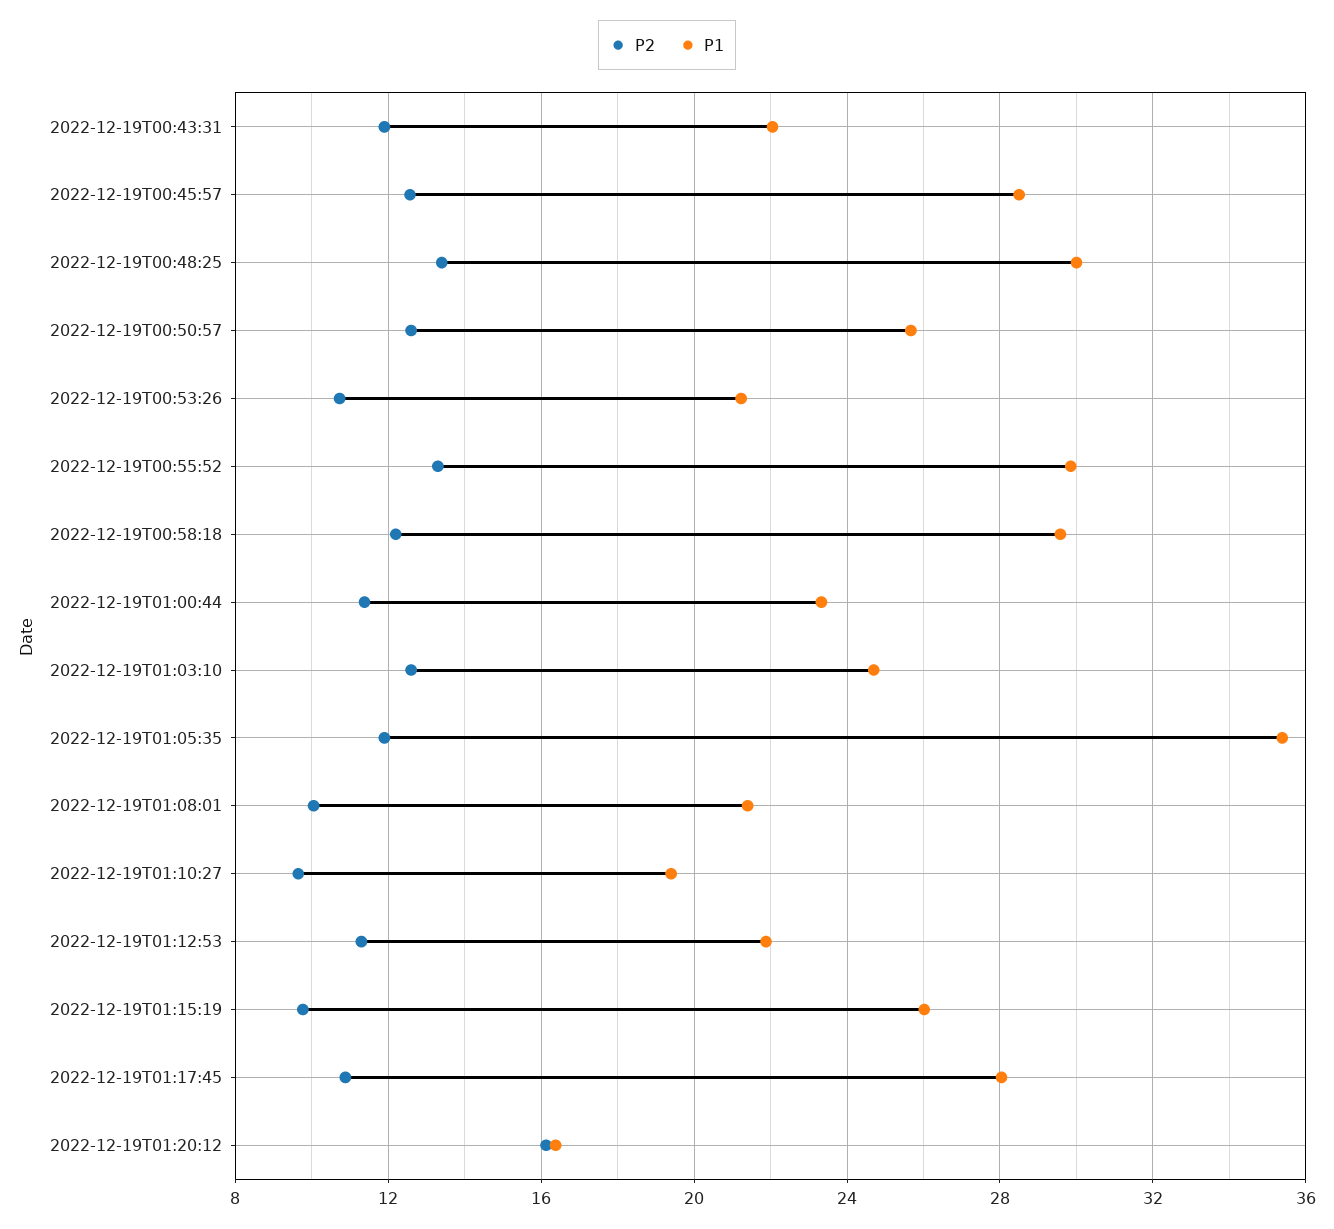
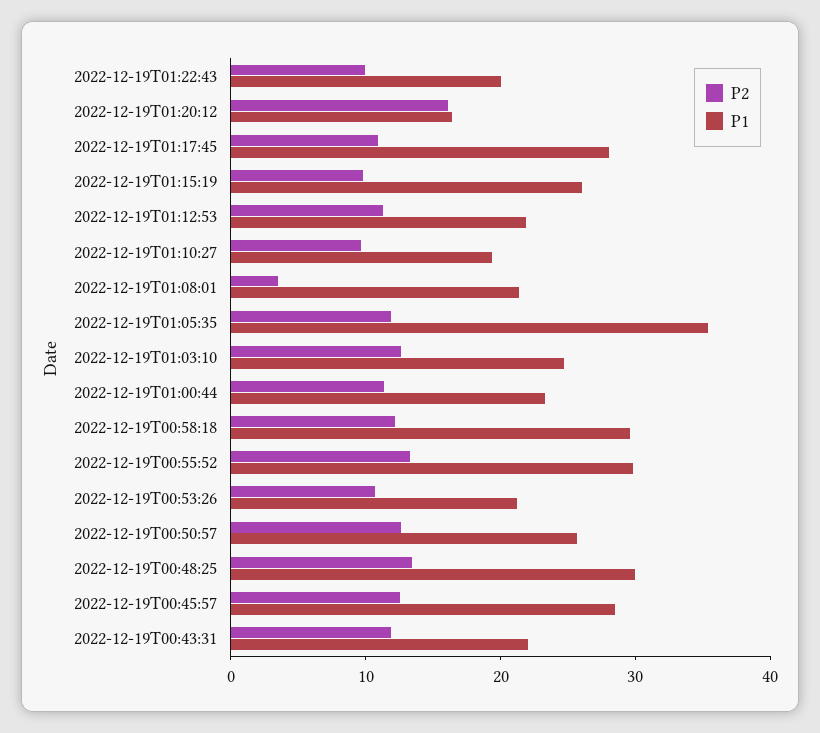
P2, 2022-12-19T01:08:01: 10 -> 4
P2, 2022-12-19T01:22:43: none -> 10
P1, 2022-12-19T01:22:43: none -> 20

